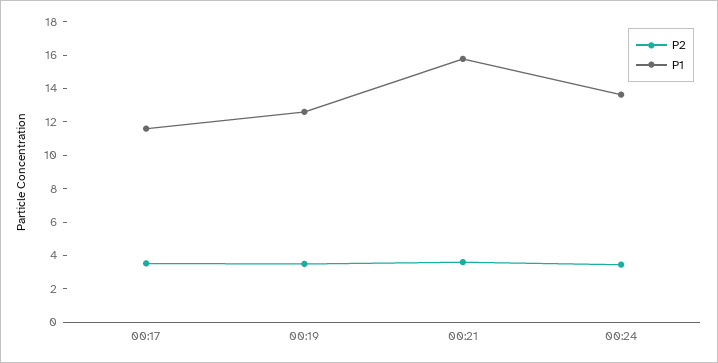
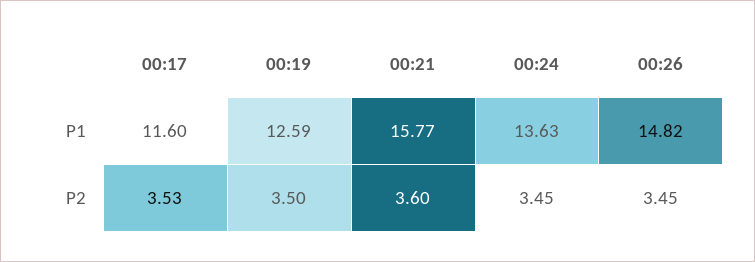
P1, 00:26: none -> 14.82
P2, 00:26: none -> 3.45

